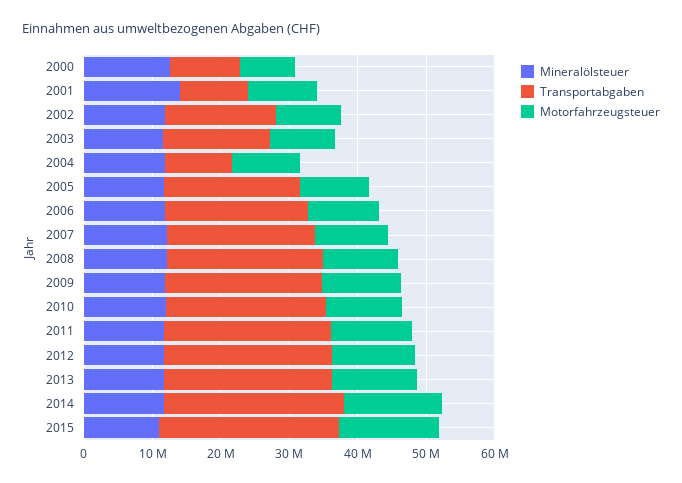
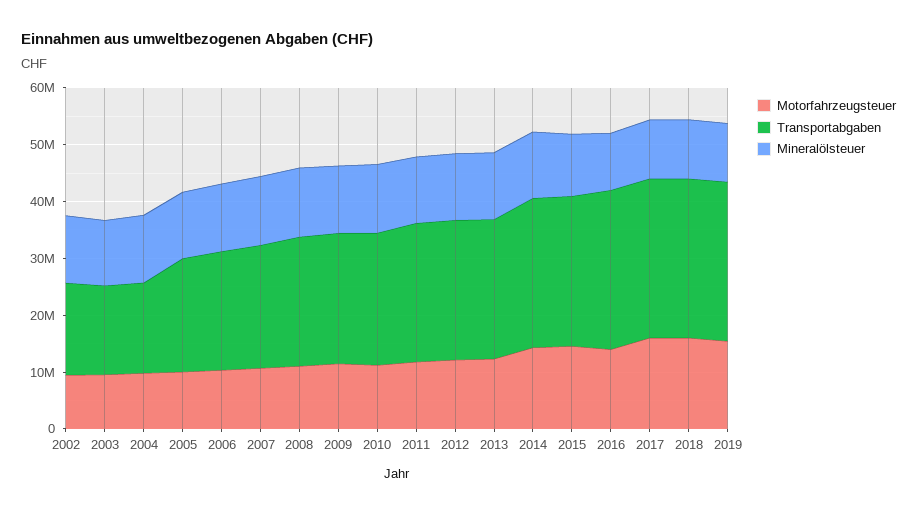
Mineralölsteuer, 2000: 12000000 -> none
Transportabgaben, 2000: 10000000 -> none
Motorfahrzeugsteuer, 2000: 8000000 -> none
Mineralölsteuer, 2001: 14000000 -> none
Transportabgaben, 2001: 10000000 -> none
Motorfahrzeugsteuer, 2001: 10000000 -> none
Transportabgaben, 2004: 10000000 -> 16000000
Motorfahrzeugsteuer, 2016: none -> 14000000
Transportabgaben, 2016: none -> 28000000
Mineralölsteuer, 2016: none -> 10000000
Motorfahrzeugsteuer, 2017: none -> 16000000
Transportabgaben, 2017: none -> 28000000
Mineralölsteuer, 2017: none -> 10000000
Motorfahrzeugsteuer, 2018: none -> 16000000
Transportabgaben, 2018: none -> 28000000
Mineralölsteuer, 2018: none -> 10000000
Motorfahrzeugsteuer, 2019: none -> 16000000
Transportabgaben, 2019: none -> 28000000
Mineralölsteuer, 2019: none -> 10000000

